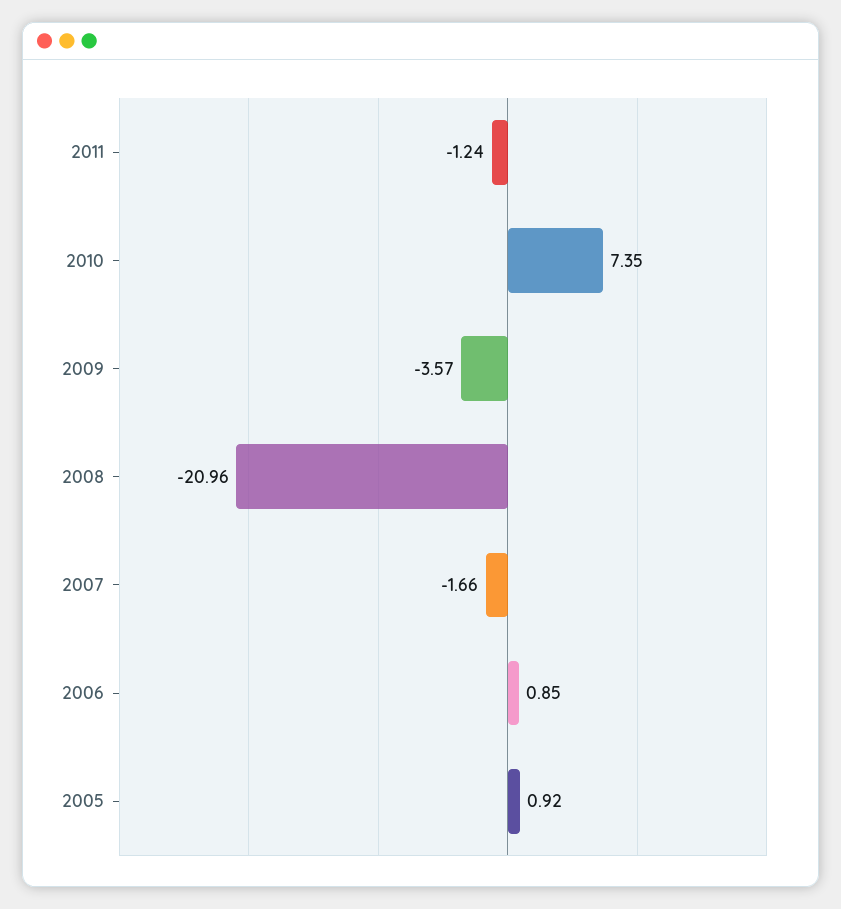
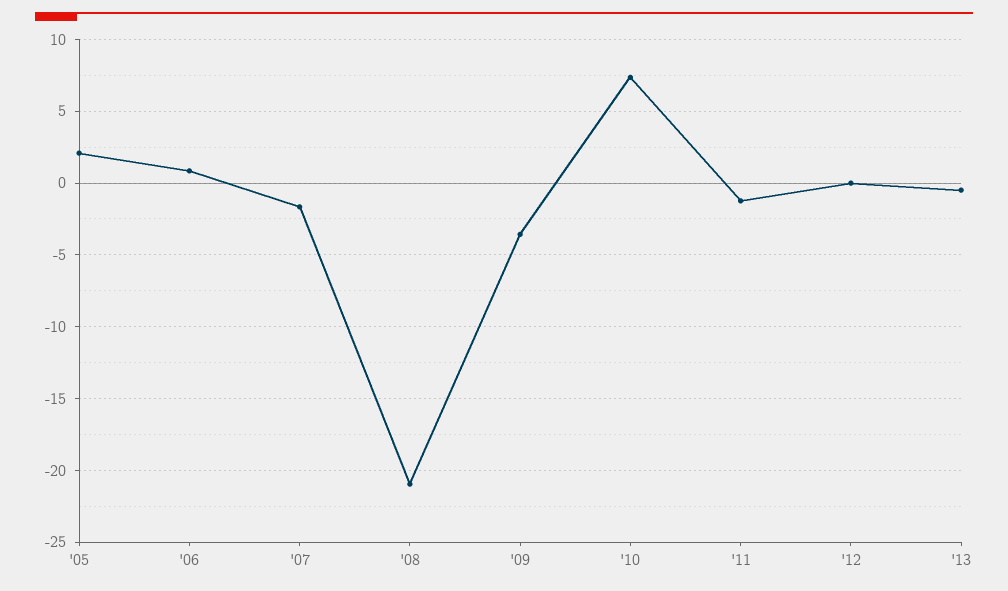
2005: 0.92 -> 2
'12: none -> 0
'13: none -> -0.5

